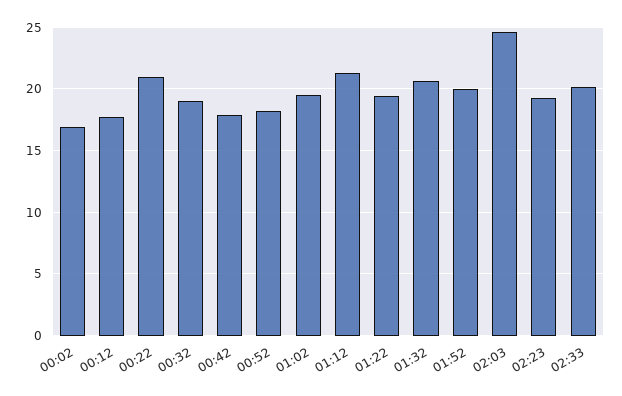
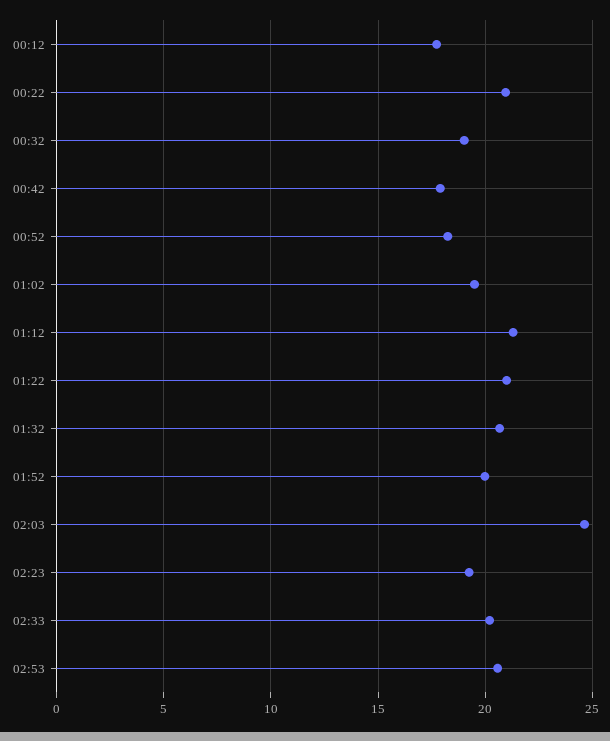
00:02: 17 -> none
01:22: 19.5 -> 21
02:53: none -> 20.5

